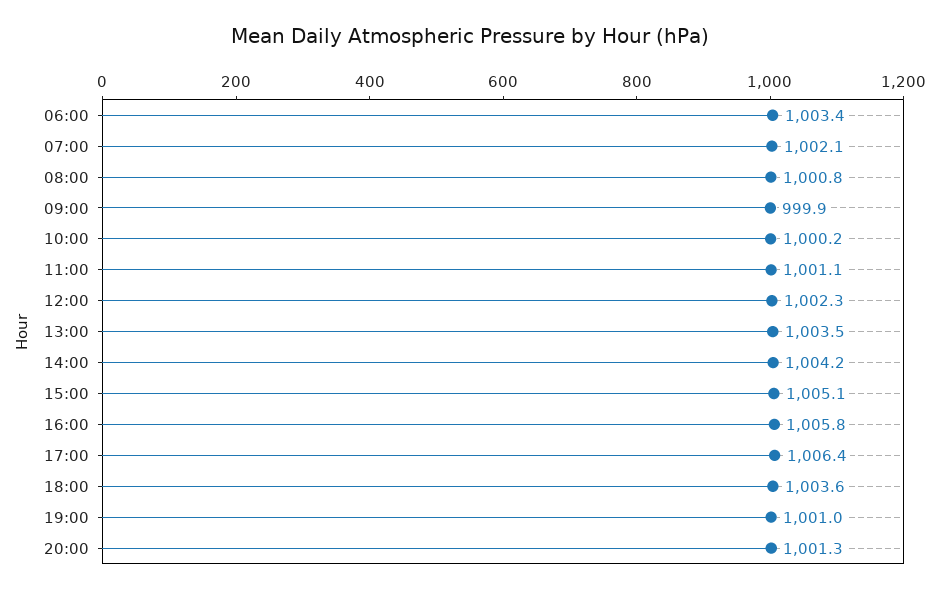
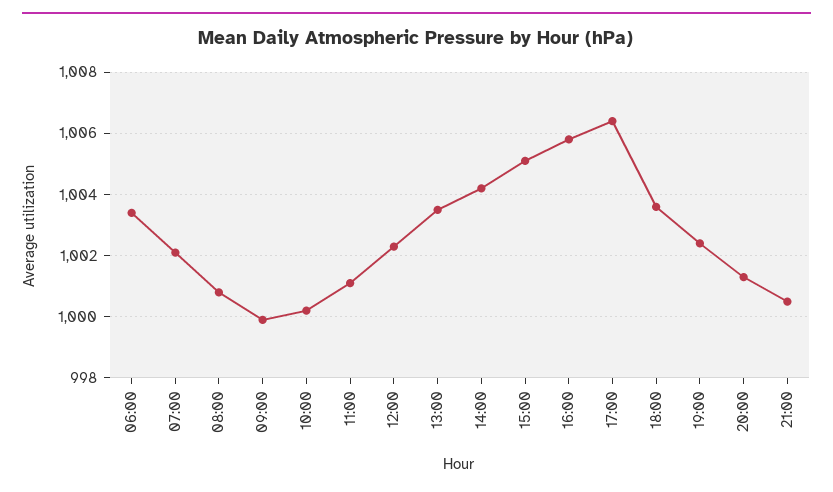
19:00: 1001 -> 1002.5
21:00: none -> 1000.5

